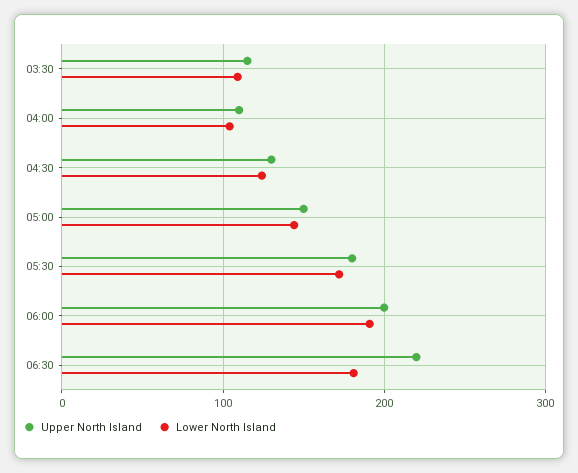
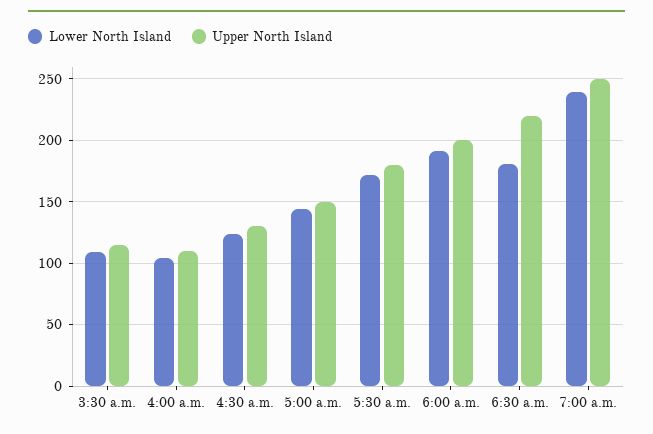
Lower North Island, 7:00 a.m.: none -> 240
Upper North Island, 7:00 a.m.: none -> 250

